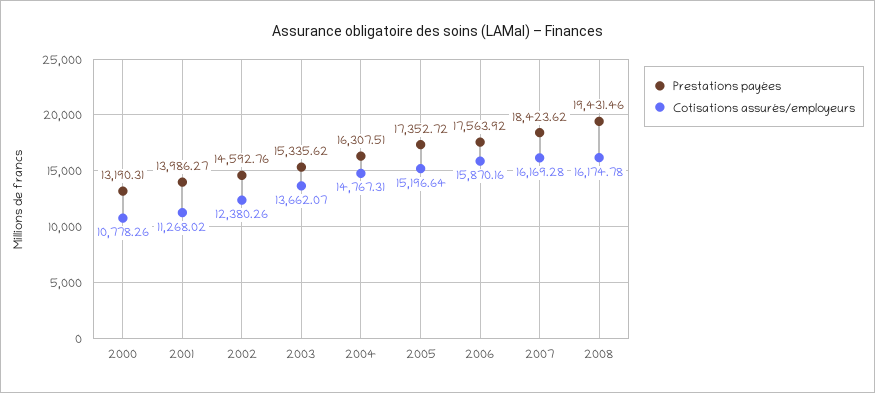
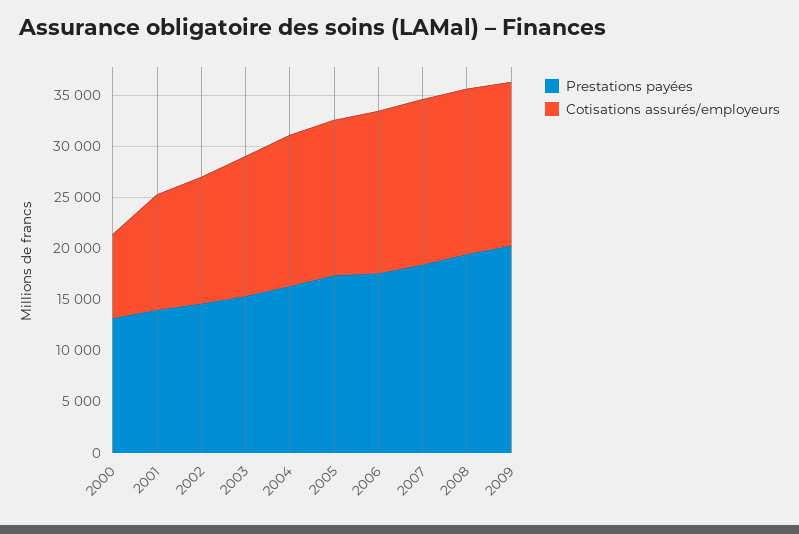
Cotisations assurés/employeurs, 2000: 10778.26 -> 8000
Prestations payées, 2009: none -> 20000
Cotisations assurés/employeurs, 2009: none -> 16000

